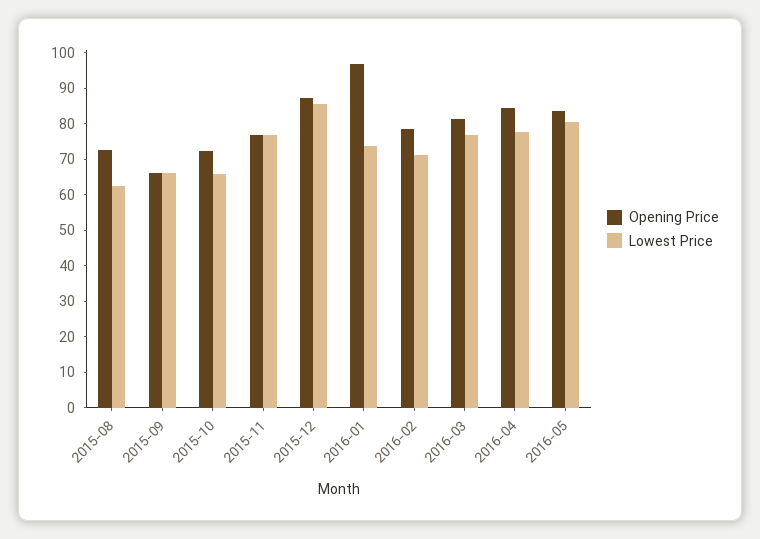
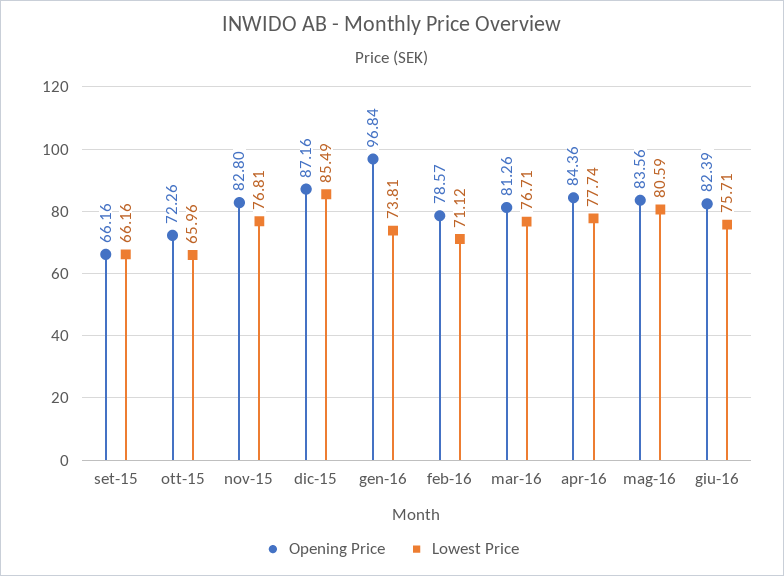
Opening Price, 2015-08: 72.5 -> none
Lowest Price, 2015-08: 62.5 -> none
Opening Price, 2015-11: 77.5 -> 82.8
Opening Price, giu-16: none -> 82.39
Lowest Price, giu-16: none -> 75.71

